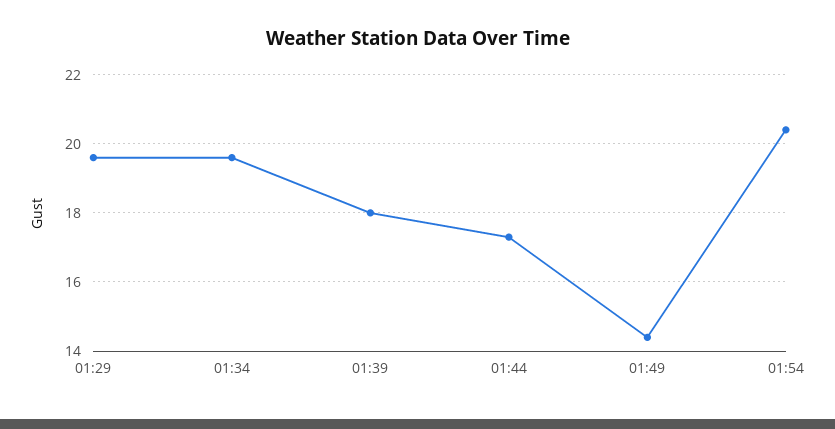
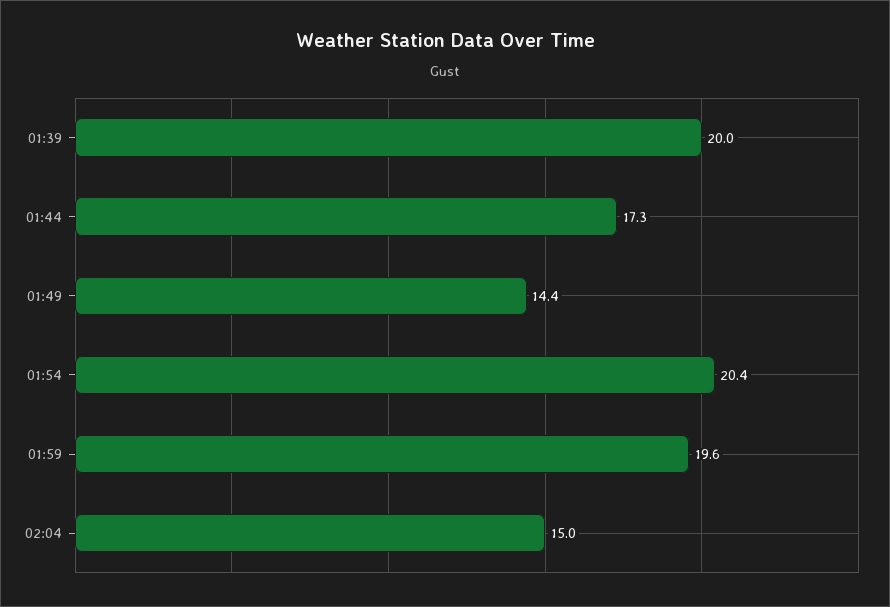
01:29: 19.5 -> none
01:34: 19.5 -> none
01:39: 18 -> 20
01:59: none -> 19.6
02:04: none -> 15

